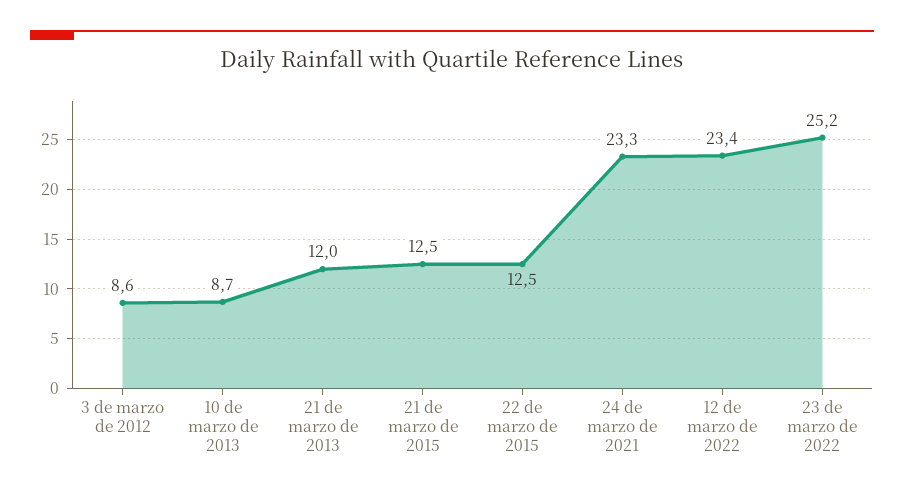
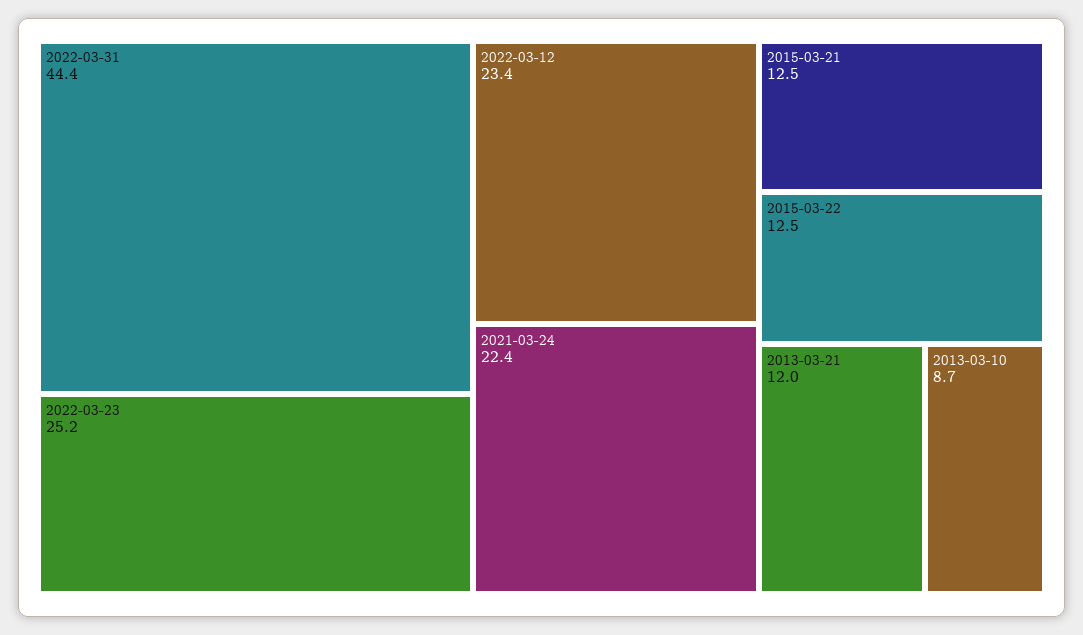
3 de marzo de 2012: 8.6 -> none
24 de marzo de 2021: 23.3 -> 22.4
2022-03-31: none -> 44.4

